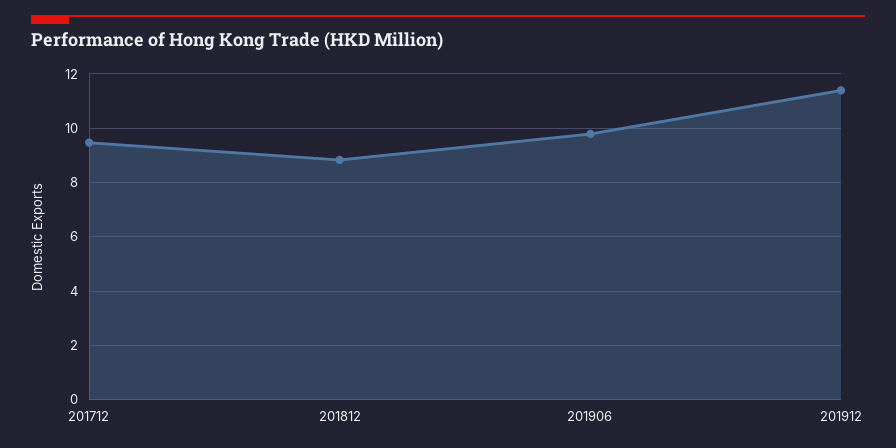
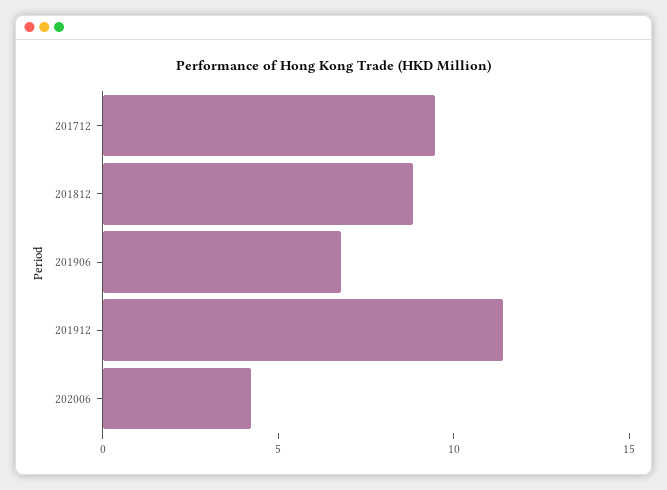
201906: 9.75 -> 7
202006: none -> 4

